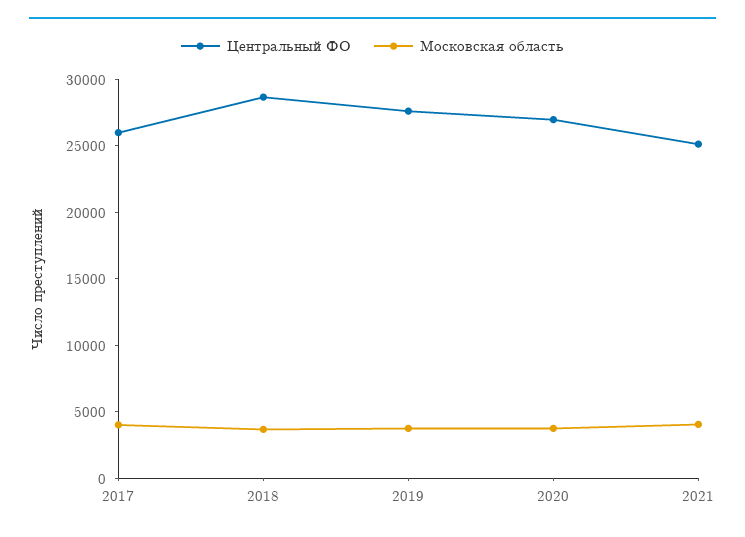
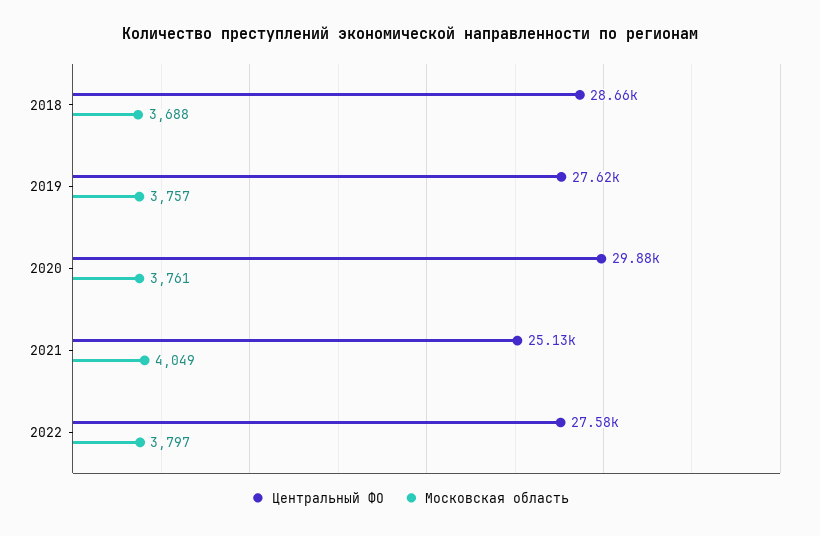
Центральный ФО, 2017: 26000 -> none
Московская область, 2017: 4000 -> none
Центральный ФО, 2020: 27000 -> 29880
Центральный ФО, 2022: none -> 27580
Московская область, 2022: none -> 3797

